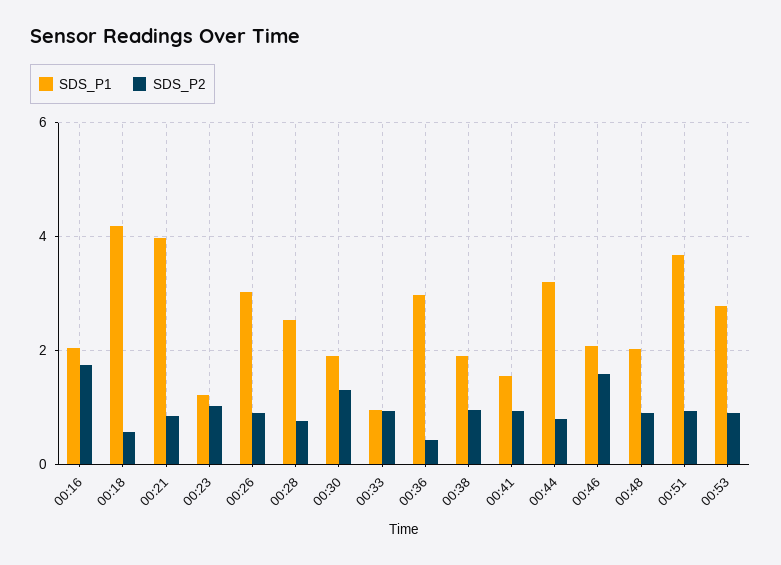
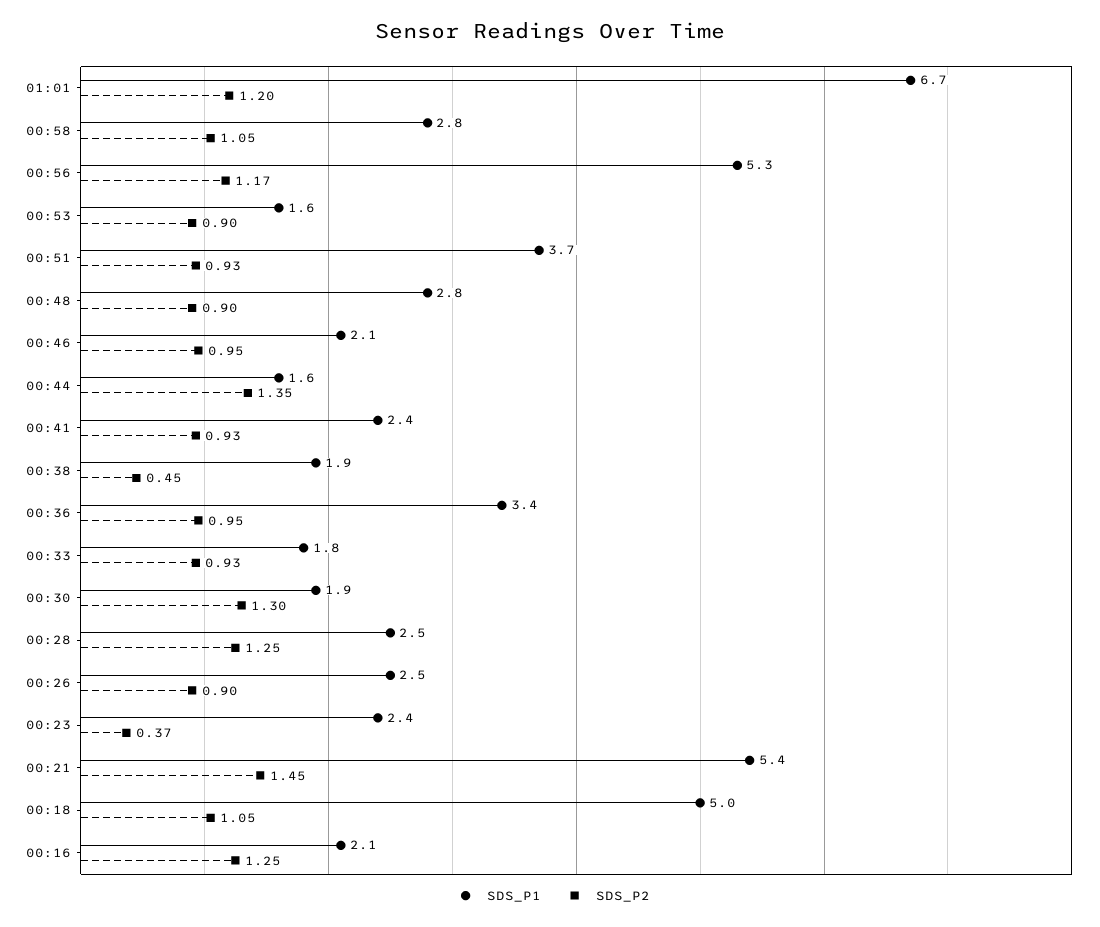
SDS_P2, 00:16: 1.8 -> 1.25
SDS_P1, 00:18: 4.2 -> 5
SDS_P2, 00:18: 0.6 -> 1.05
SDS_P1, 00:21: 4 -> 5.4
SDS_P2, 00:21: 0.8 -> 1.45
SDS_P1, 00:23: 1.2 -> 2.4
SDS_P2, 00:23: 1 -> 0.37
SDS_P1, 00:26: 3 -> 2.5
SDS_P2, 00:28: 0.8 -> 1.25
SDS_P1, 00:33: 1 -> 1.8
SDS_P1, 00:36: 3 -> 3.4
SDS_P2, 00:36: 0.4 -> 0.95
SDS_P2, 00:38: 1 -> 0.45
SDS_P1, 00:41: 1.6 -> 2.4
SDS_P1, 00:44: 3.2 -> 1.6
SDS_P2, 00:44: 0.8 -> 1.35
SDS_P2, 00:46: 1.6 -> 0.95
SDS_P1, 00:48: 2 -> 2.8
SDS_P1, 00:53: 2.8 -> 1.6
SDS_P1, 01:01: none -> 6.7
SDS_P2, 01:01: none -> 1.2
SDS_P1, 00:58: none -> 2.8
SDS_P2, 00:58: none -> 1.05
SDS_P1, 00:56: none -> 5.3
SDS_P2, 00:56: none -> 1.17

